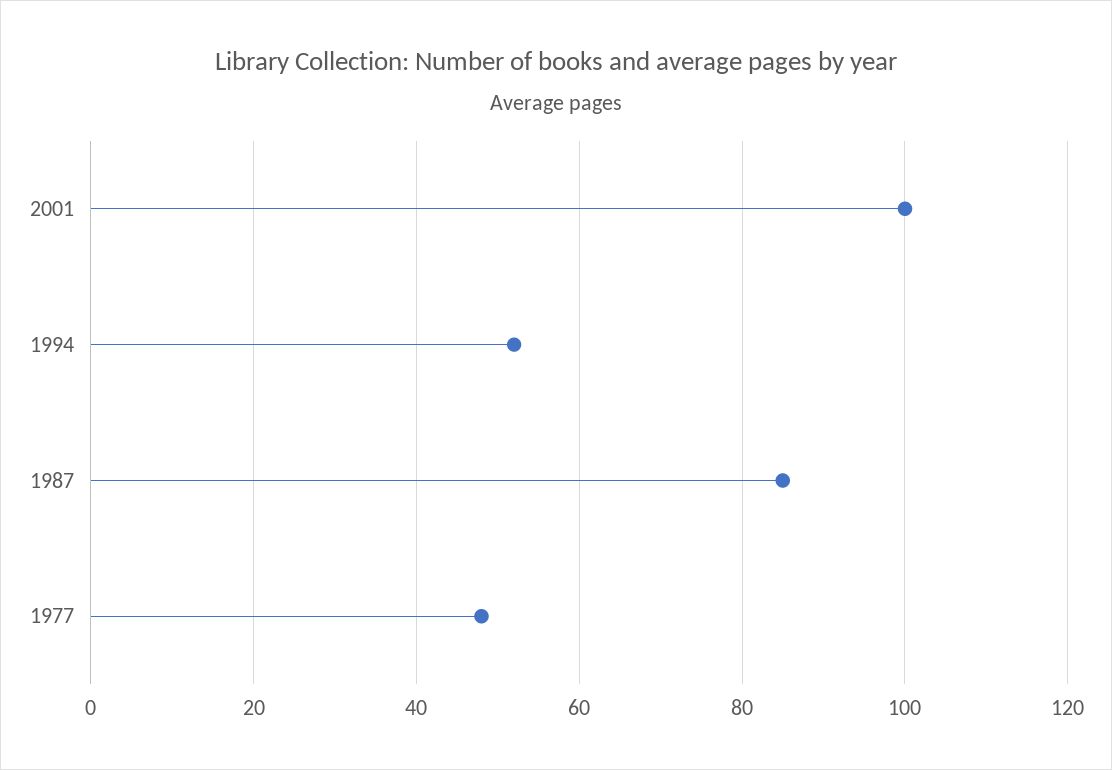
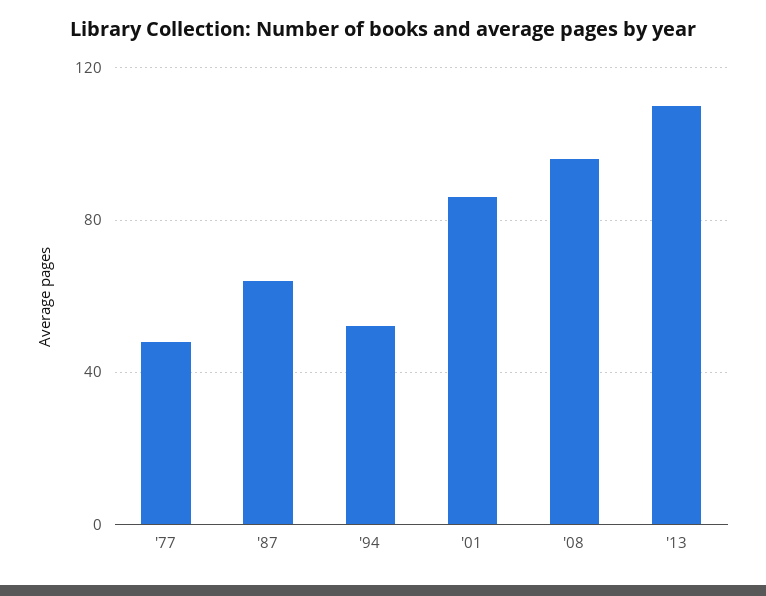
2001: 100 -> 85
1987: 85 -> 65
'08: none -> 95
'13: none -> 110

